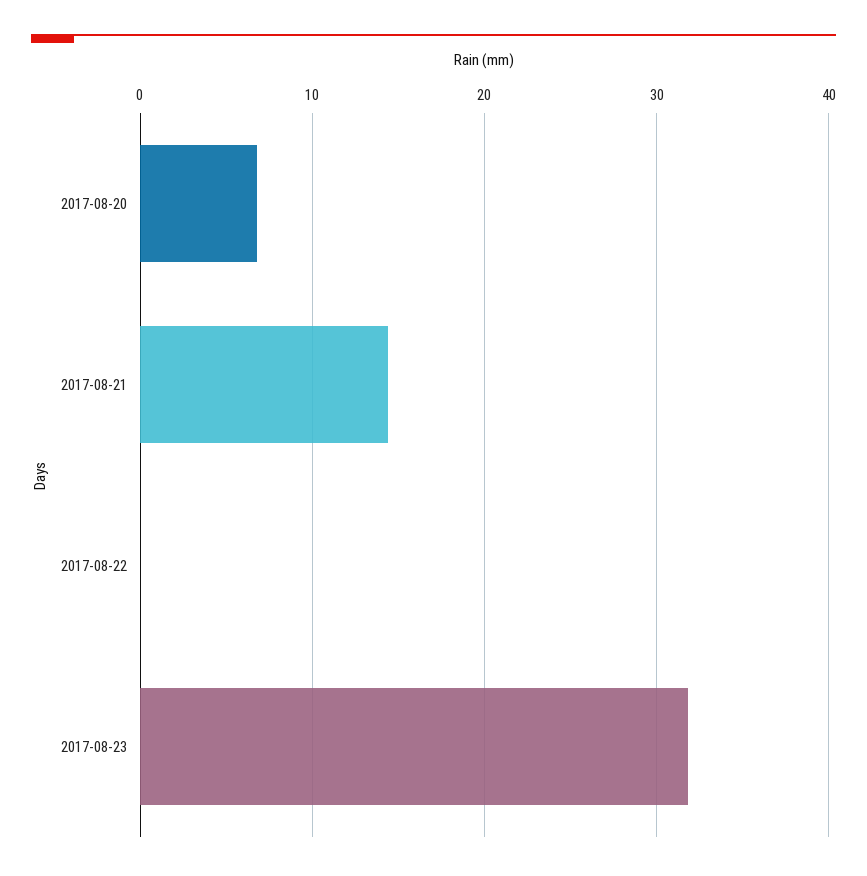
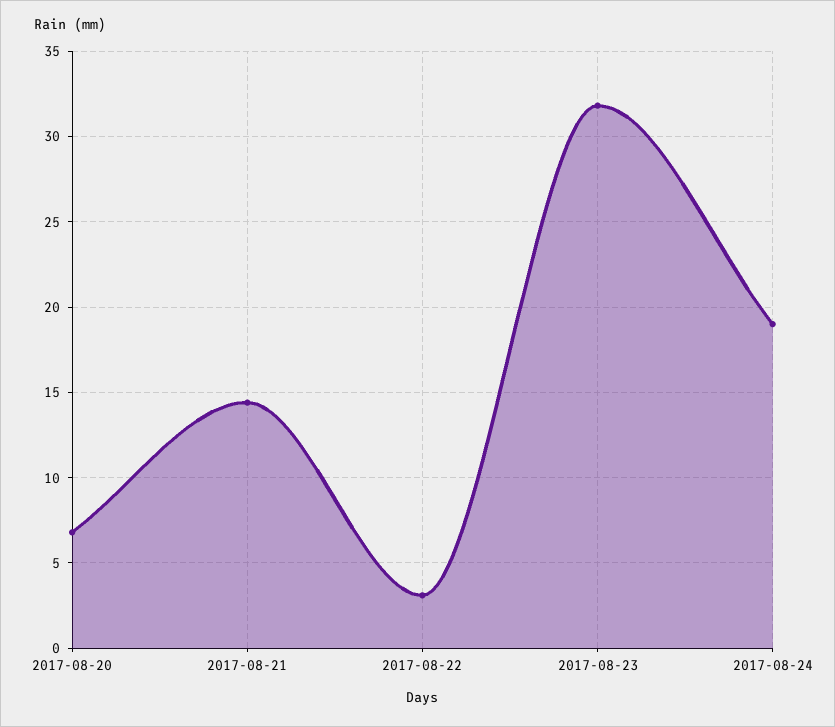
2017-08-22: 0 -> 3
2017-08-24: none -> 19

